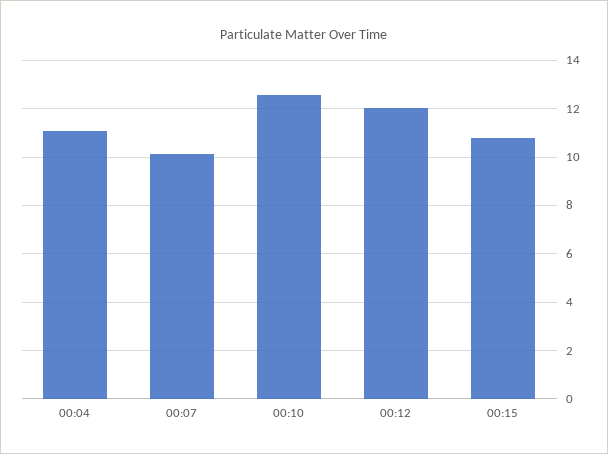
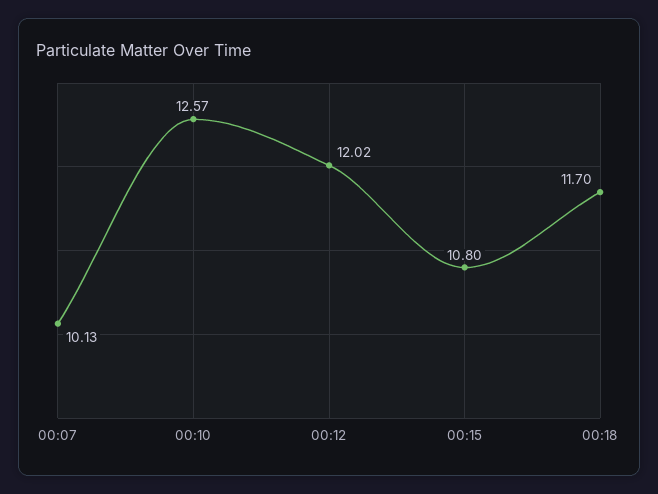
00:04: 11 -> none
00:18: none -> 11.7

